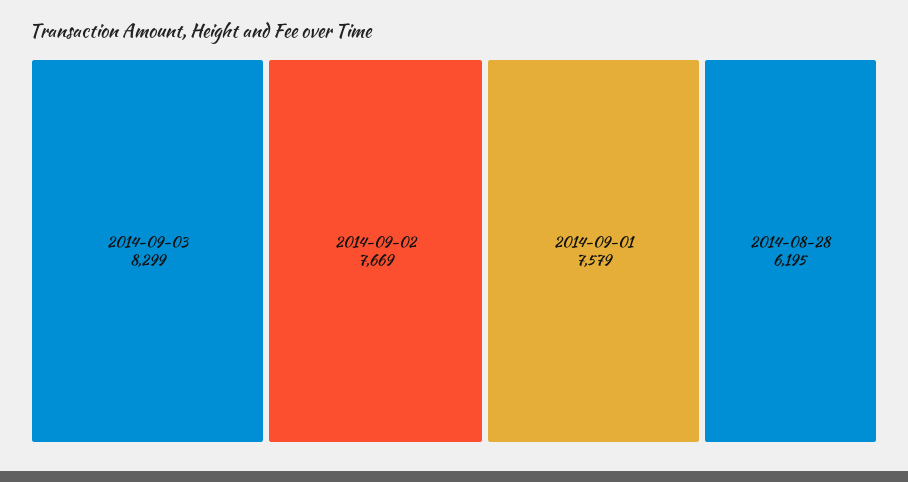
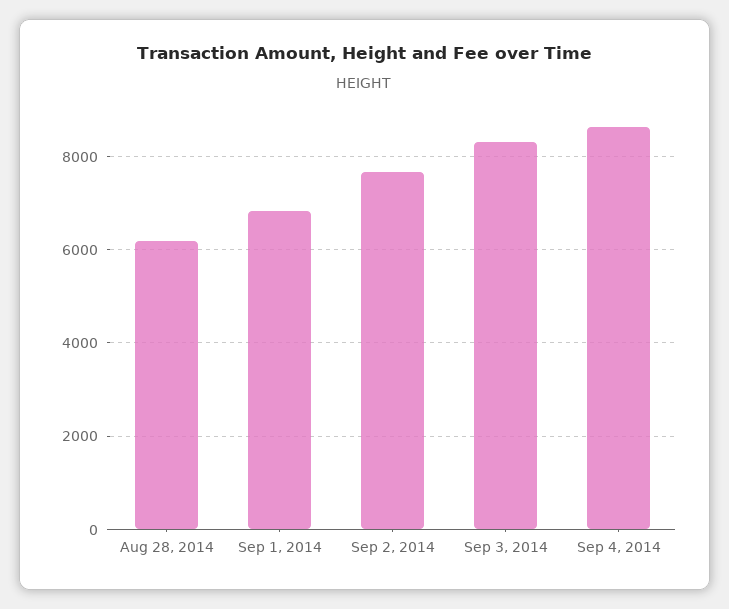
2014-09-01: 7579 -> 6800
Sep 4, 2014: none -> 8600

